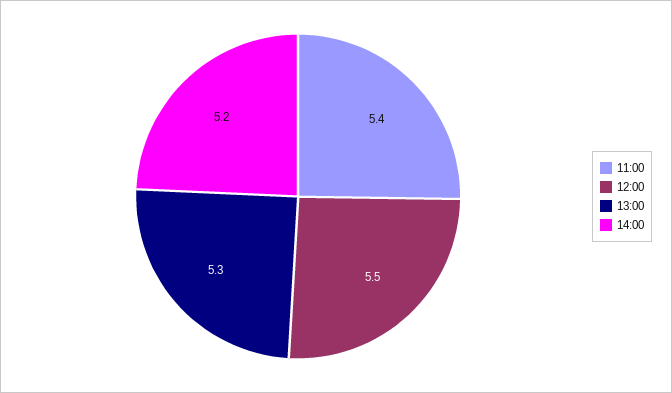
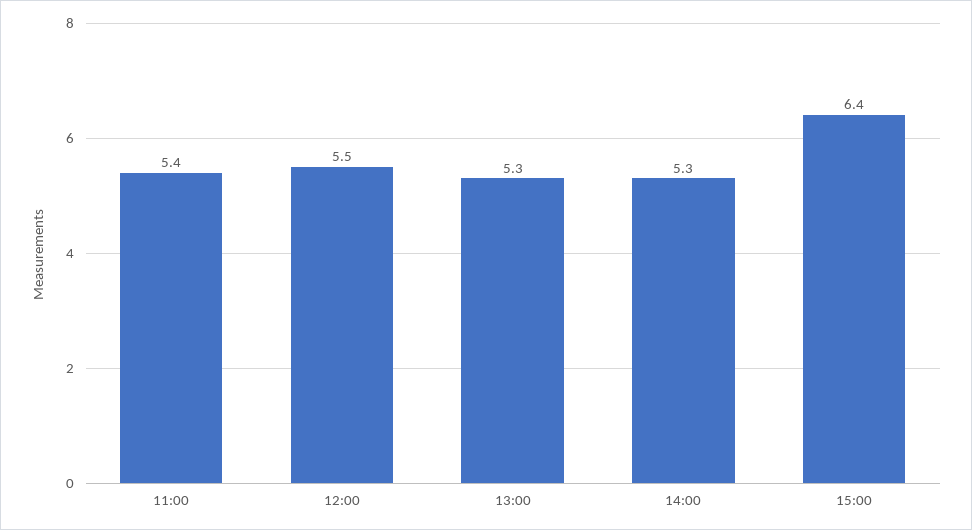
14:00: 5.2 -> 5.3
15:00: none -> 6.4

